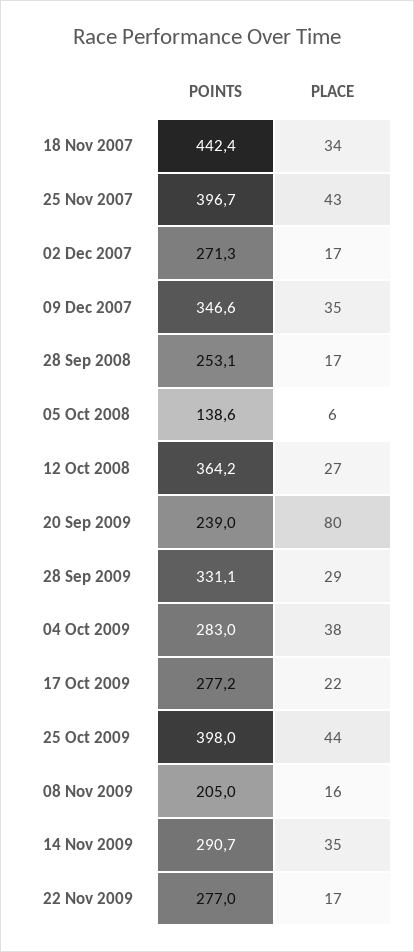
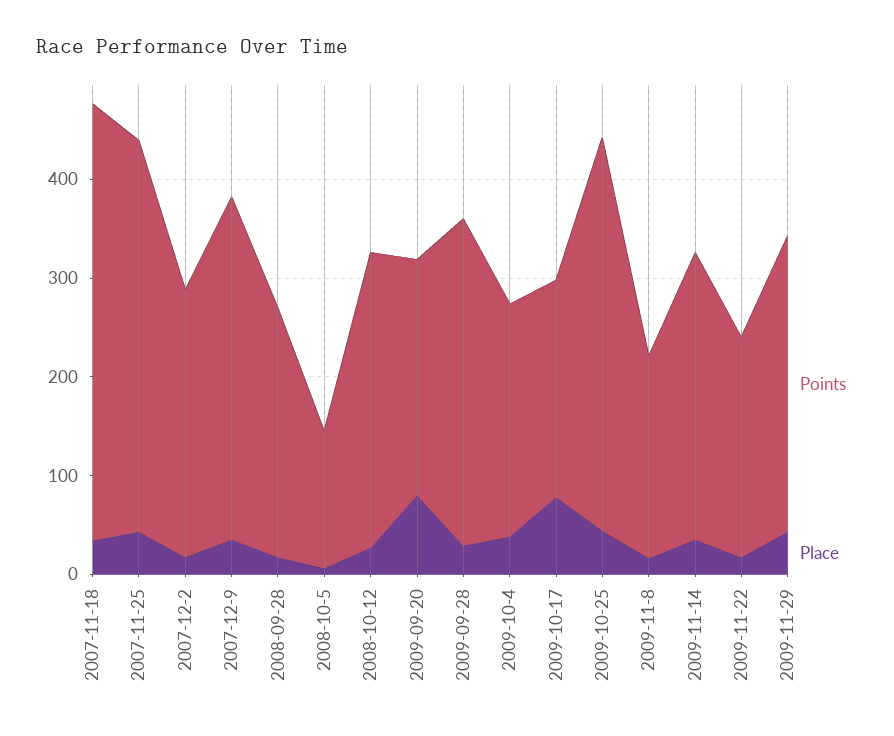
POINTS, 12 Oct 2008: 364.2 -> 300
POINTS, 04 Oct 2009: 283 -> 240
POINTS, 17 Oct 2009: 277.2 -> 220
PLACE, 17 Oct 2009: 22 -> 80
POINTS, 22 Nov 2009: 277 -> 220
POINTS, 2009-11-29: none -> 300
PLACE, 2009-11-29: none -> 40

